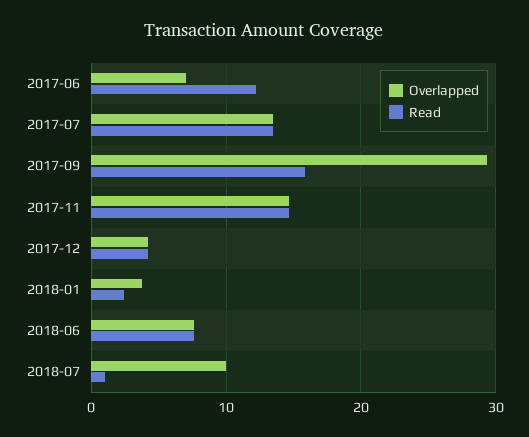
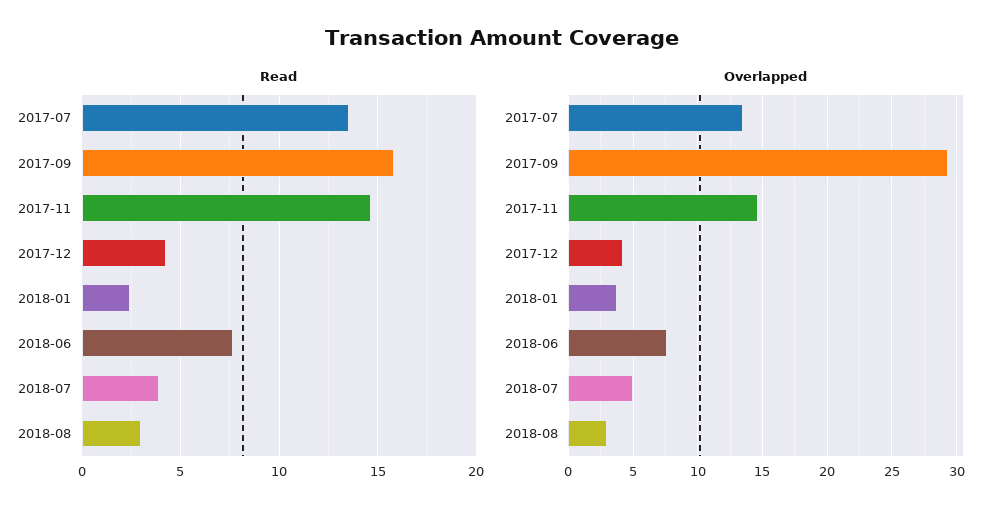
Overlapped, 2017-06: 7 -> none
Read, 2017-06: 12 -> none
Overlapped, 2018-07: 10 -> 5
Read, 2018-07: 1 -> 4
Read, 2018-08: none -> 3
Overlapped, 2018-08: none -> 3

